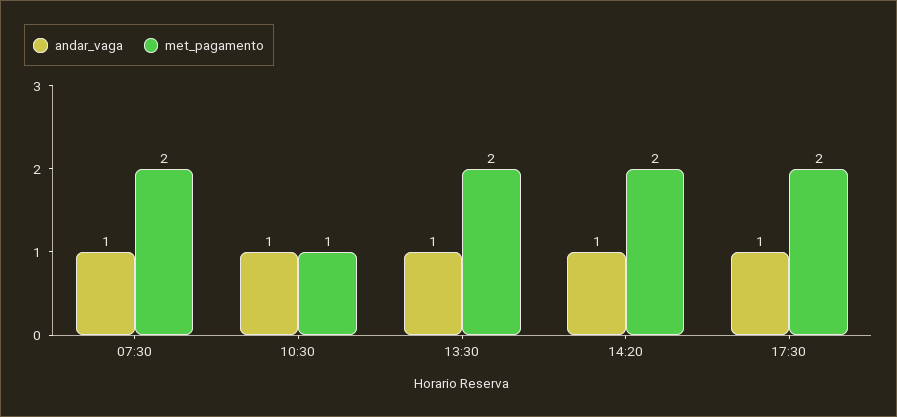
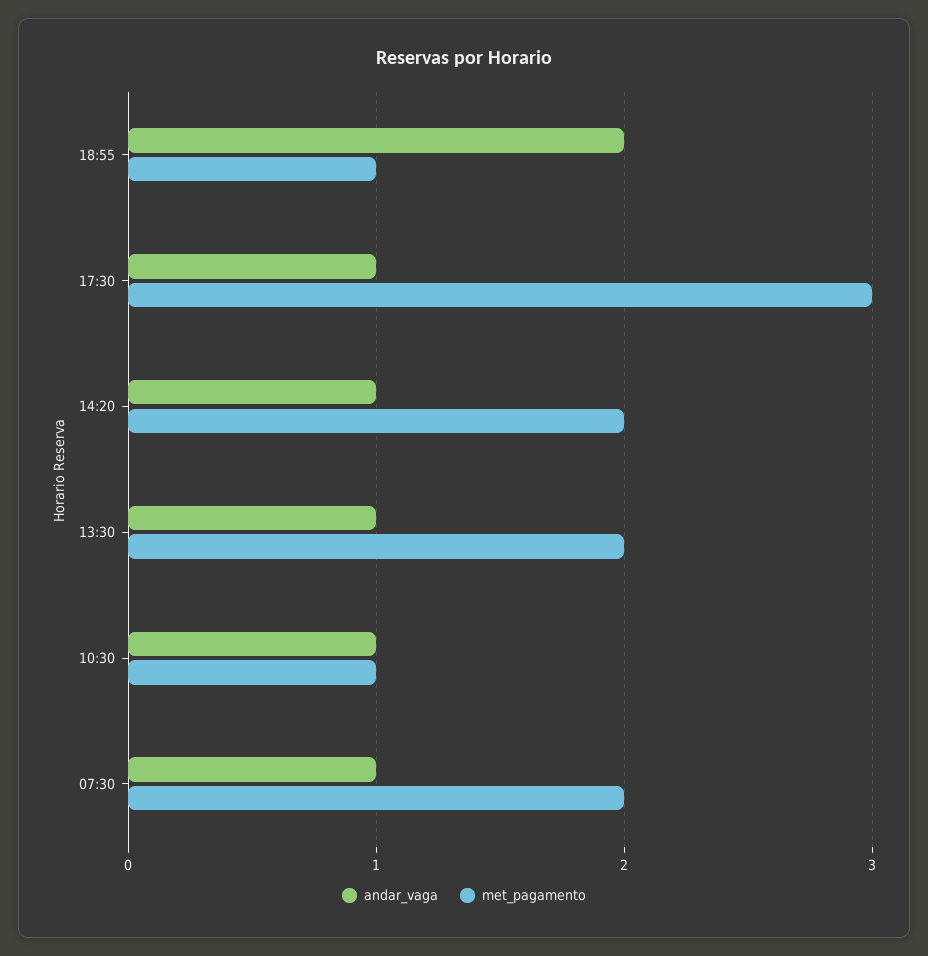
met_pagamento, 17:30: 2 -> 3
andar_vaga, 18:55: none -> 2
met_pagamento, 18:55: none -> 1

